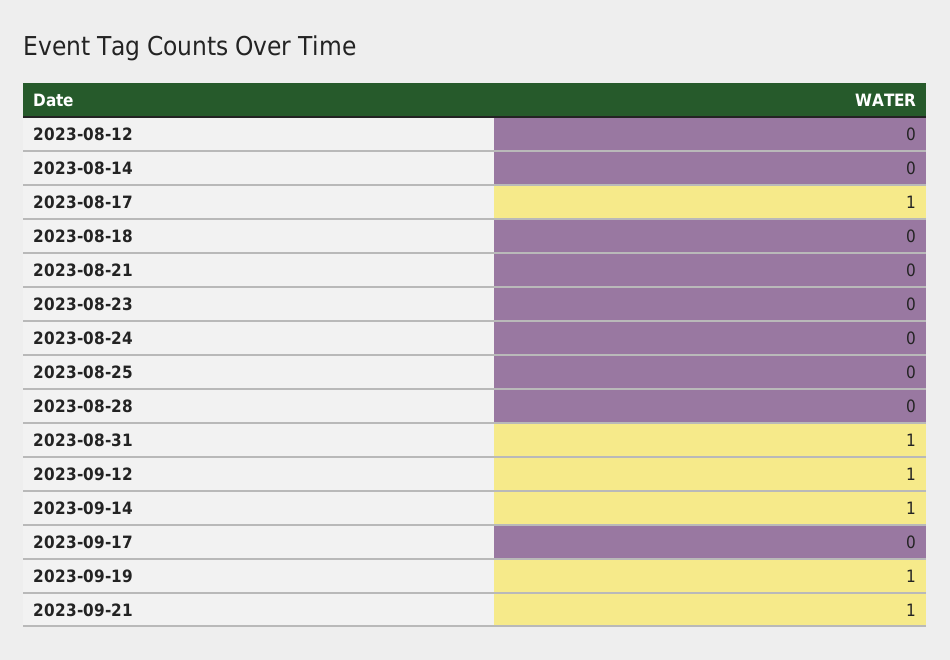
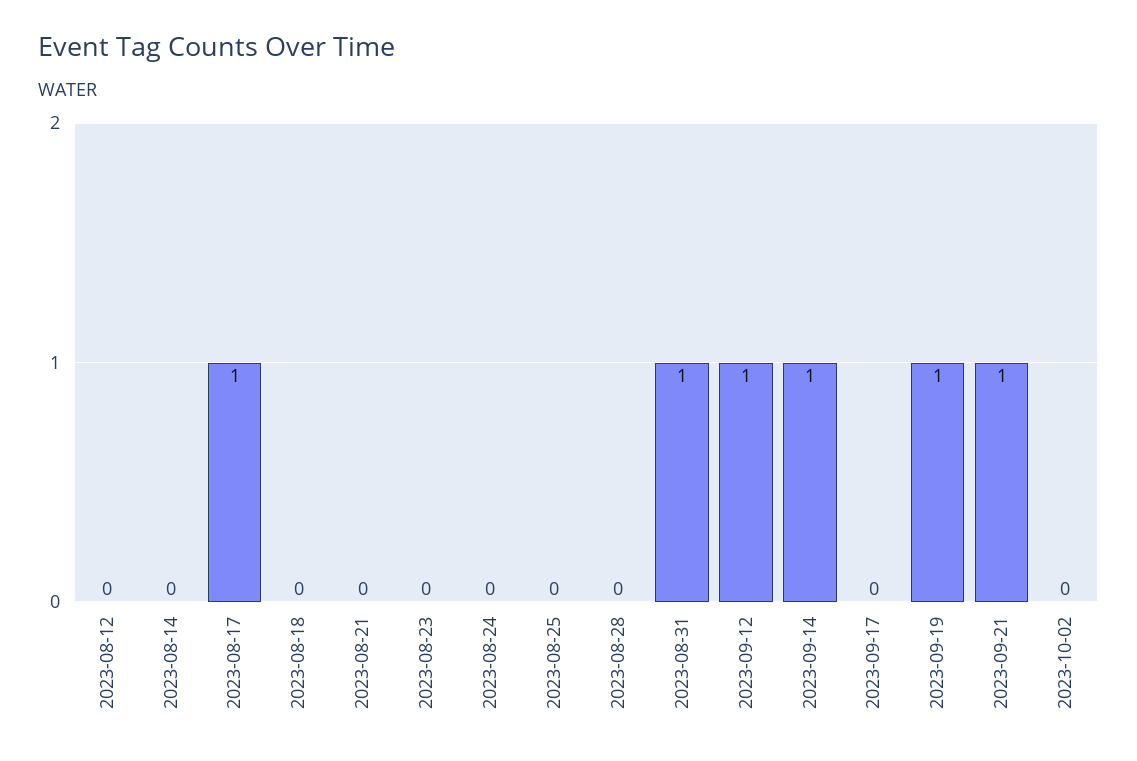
2023-10-02: none -> 0

